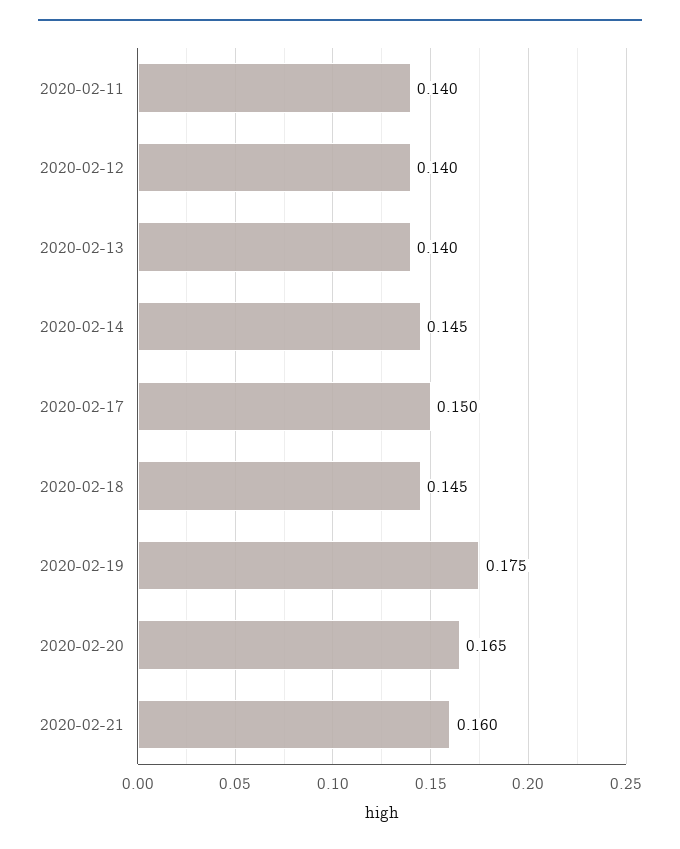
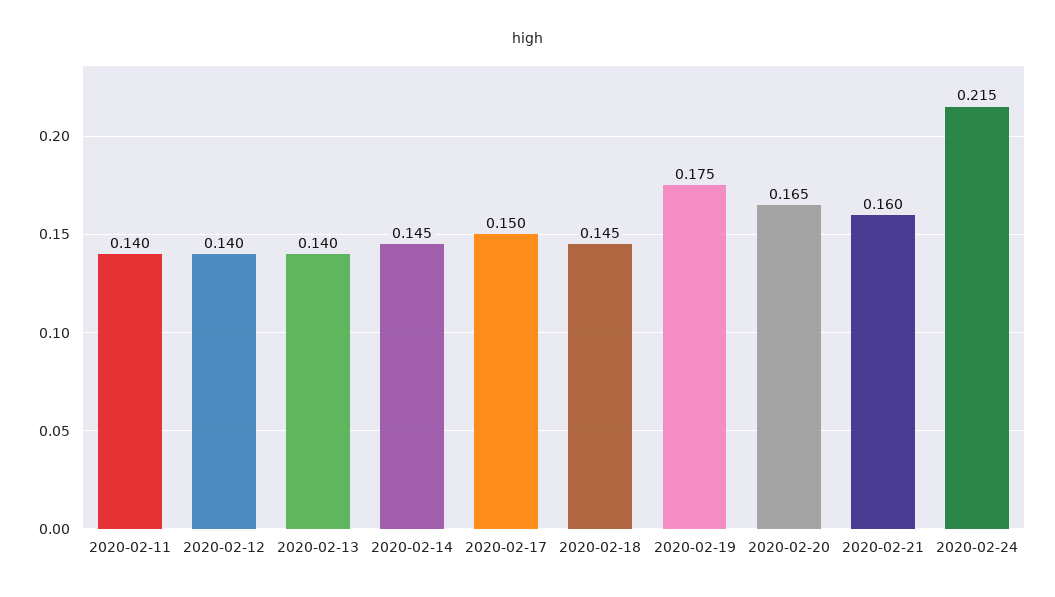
2020-02-24: none -> 0.215

